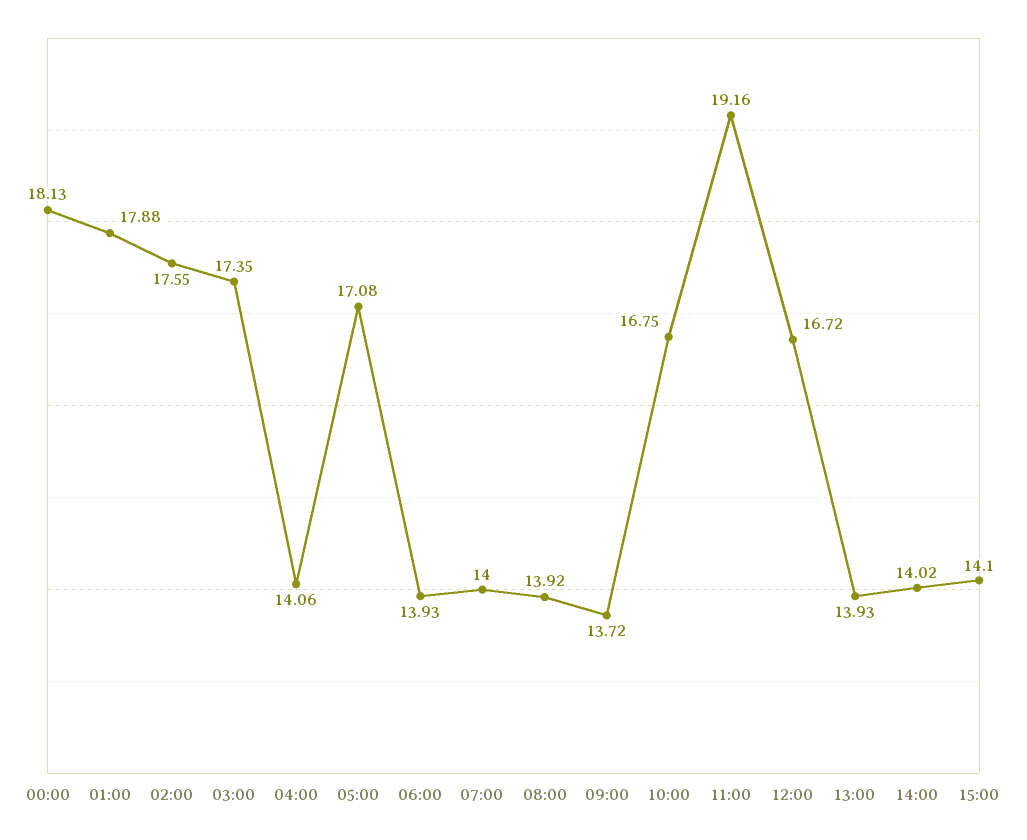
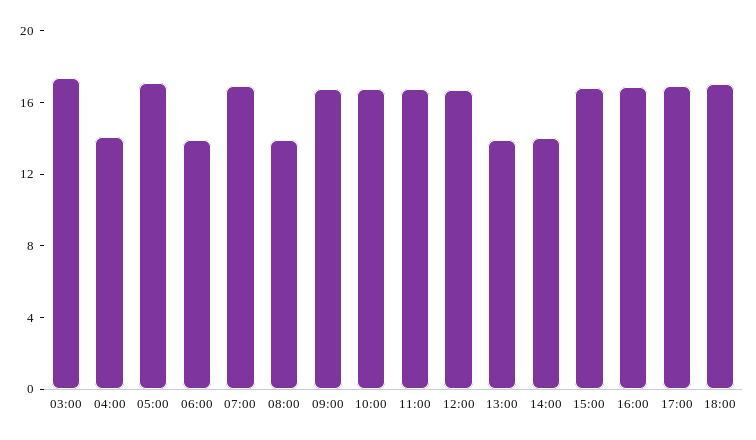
00:00: 18.13 -> none
01:00: 17.88 -> none
02:00: 17.55 -> none
07:00: 14 -> 17
09:00: 13.72 -> 17
11:00: 19.16 -> 17
15:00: 14.1 -> 17
16:00: none -> 17
17:00: none -> 17
18:00: none -> 17

